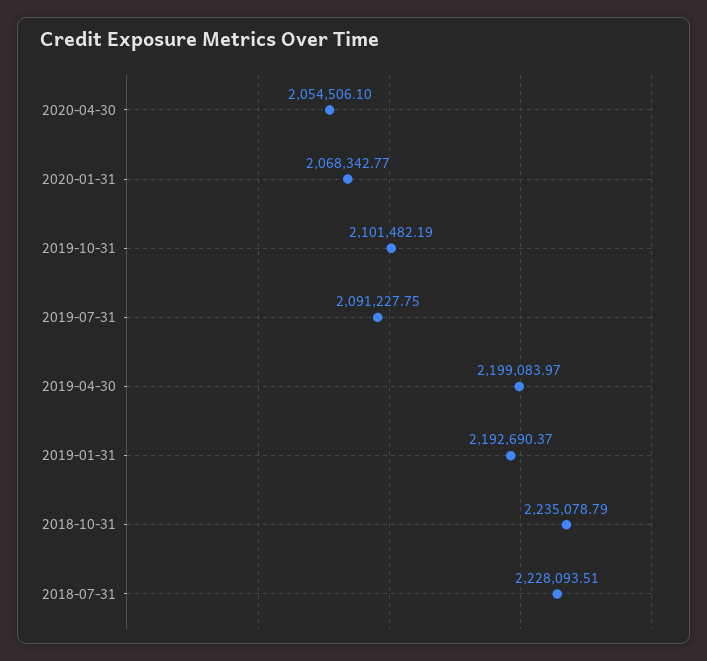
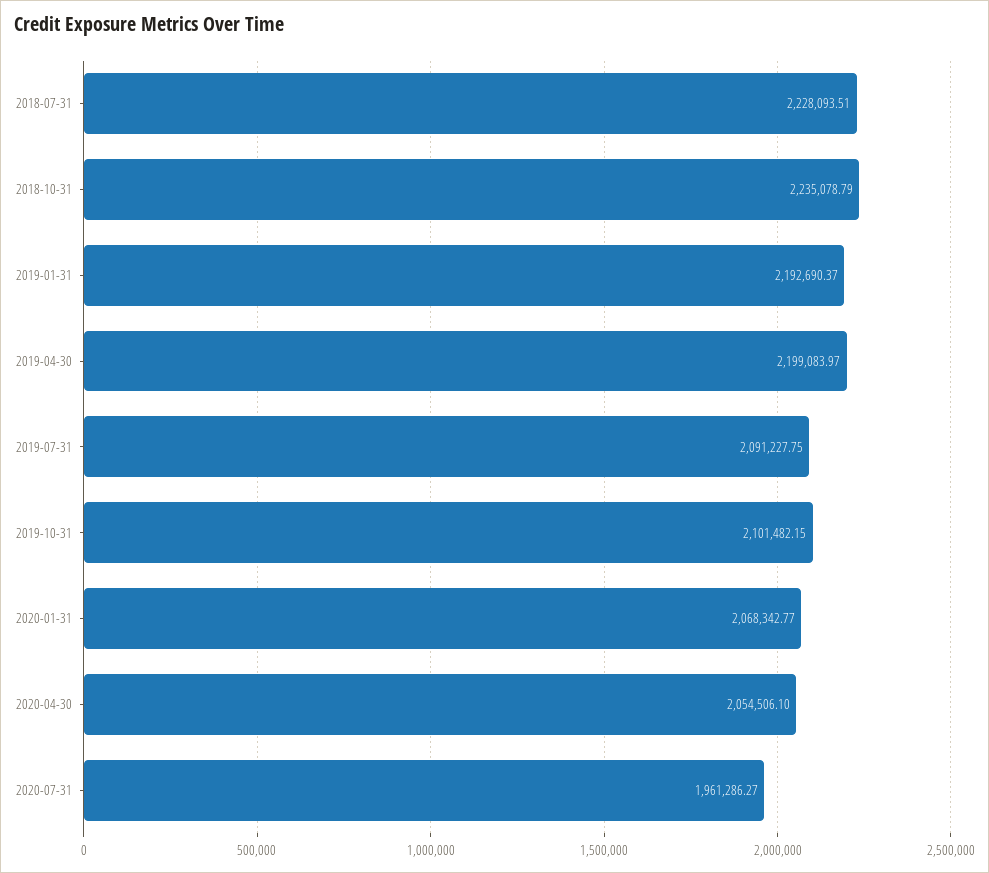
2019-10-31: 2101482.19 -> 2101482.15
2020-07-31: none -> 1961286.27

